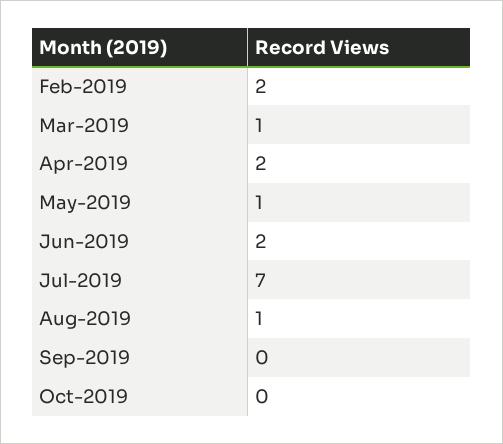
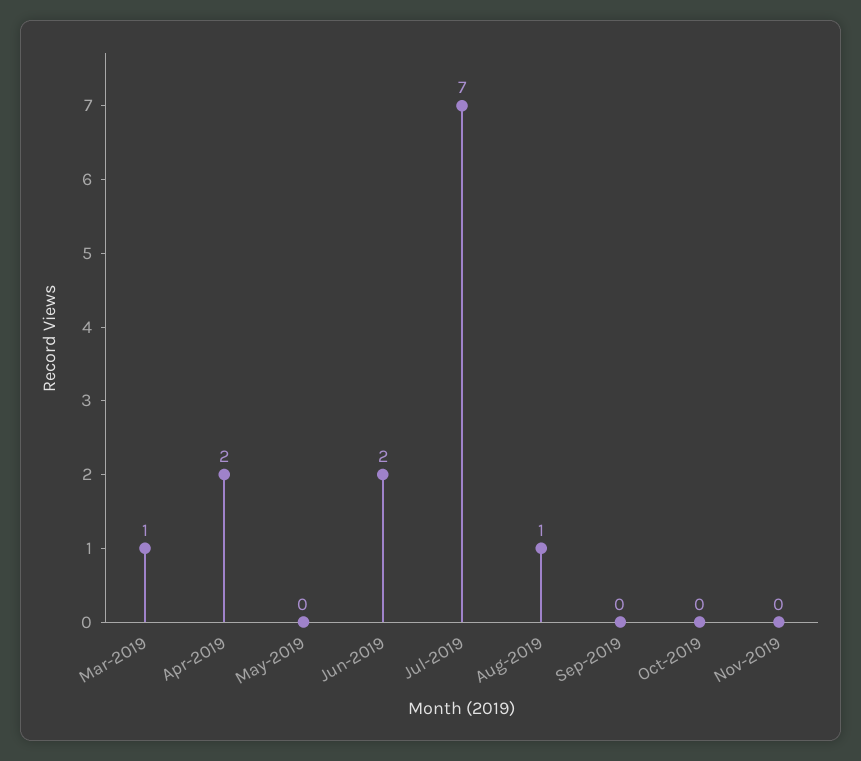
Feb-2019: 2 -> none
May-2019: 1 -> 0
Nov-2019: none -> 0

